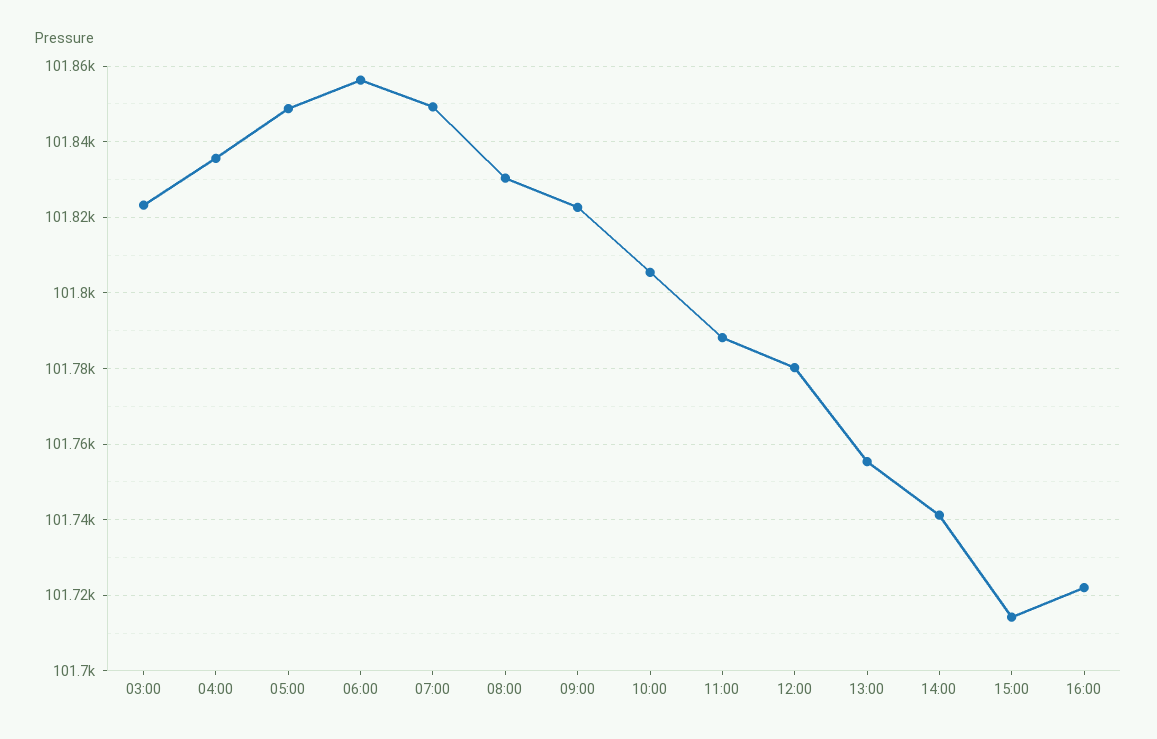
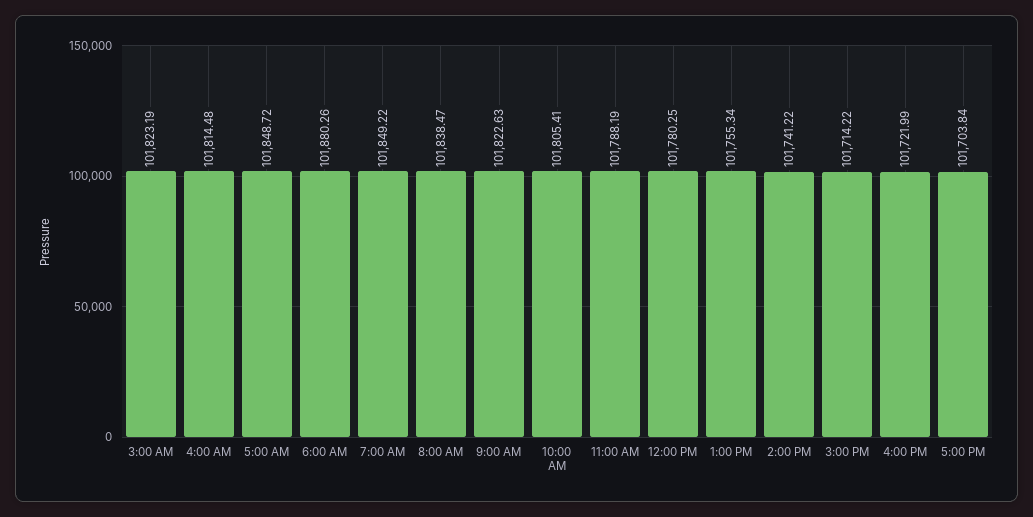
04:00: 101836 -> 101814.48
06:00: 101856 -> 101880.26
08:00: 101830 -> 101838.47
5:00 PM: none -> 101703.84

